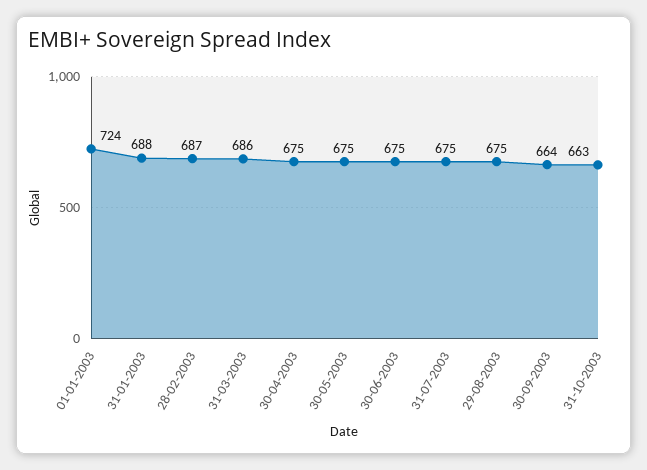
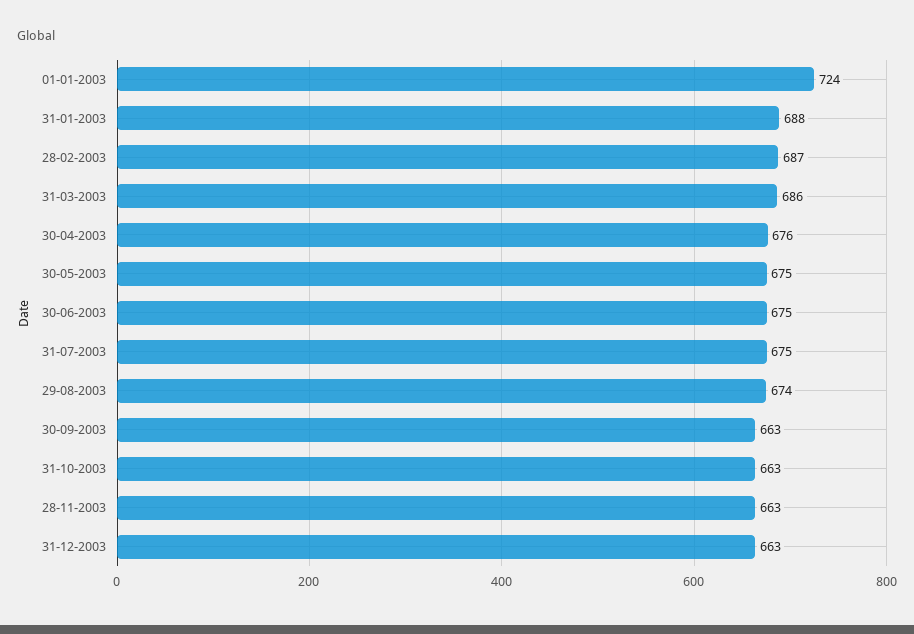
30-04-2003: 675 -> 676
29-08-2003: 675 -> 674
30-09-2003: 664 -> 663
28-11-2003: none -> 663
31-12-2003: none -> 663

